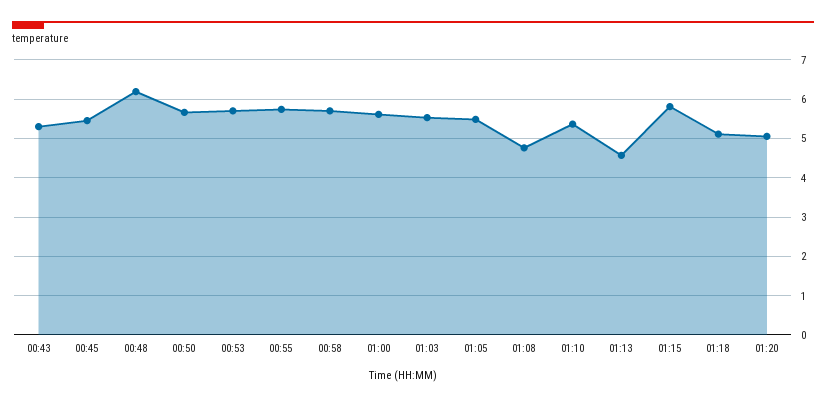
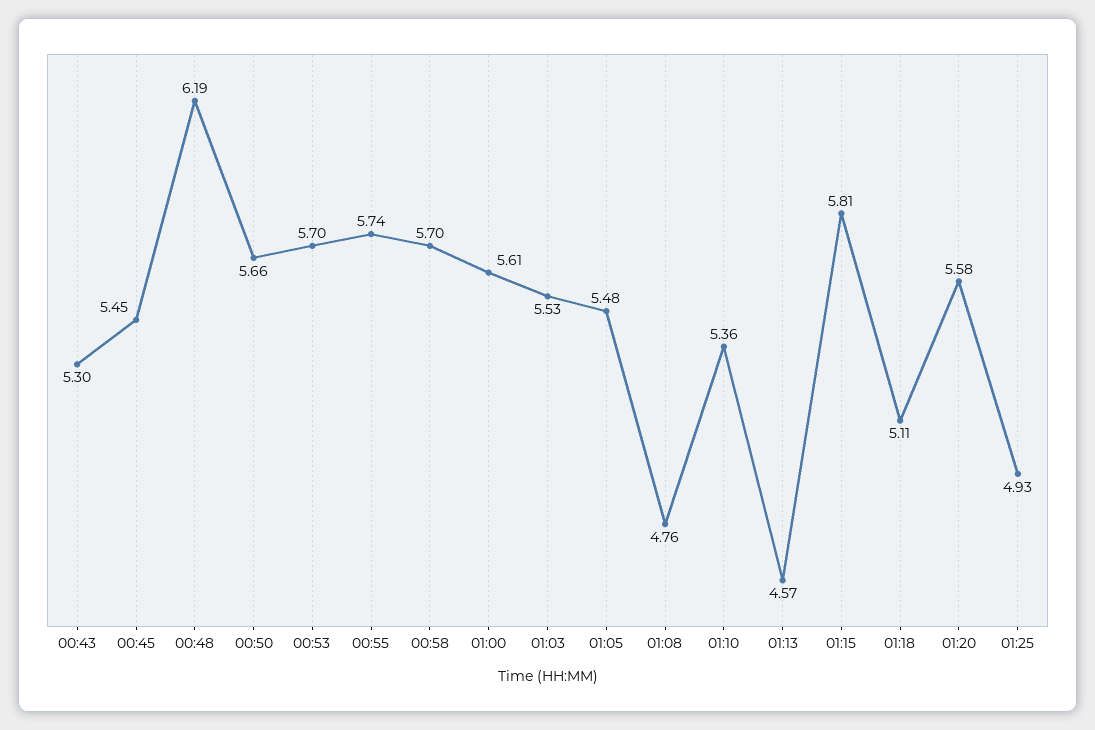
01:20: 5 -> 5.58
01:25: none -> 4.93

